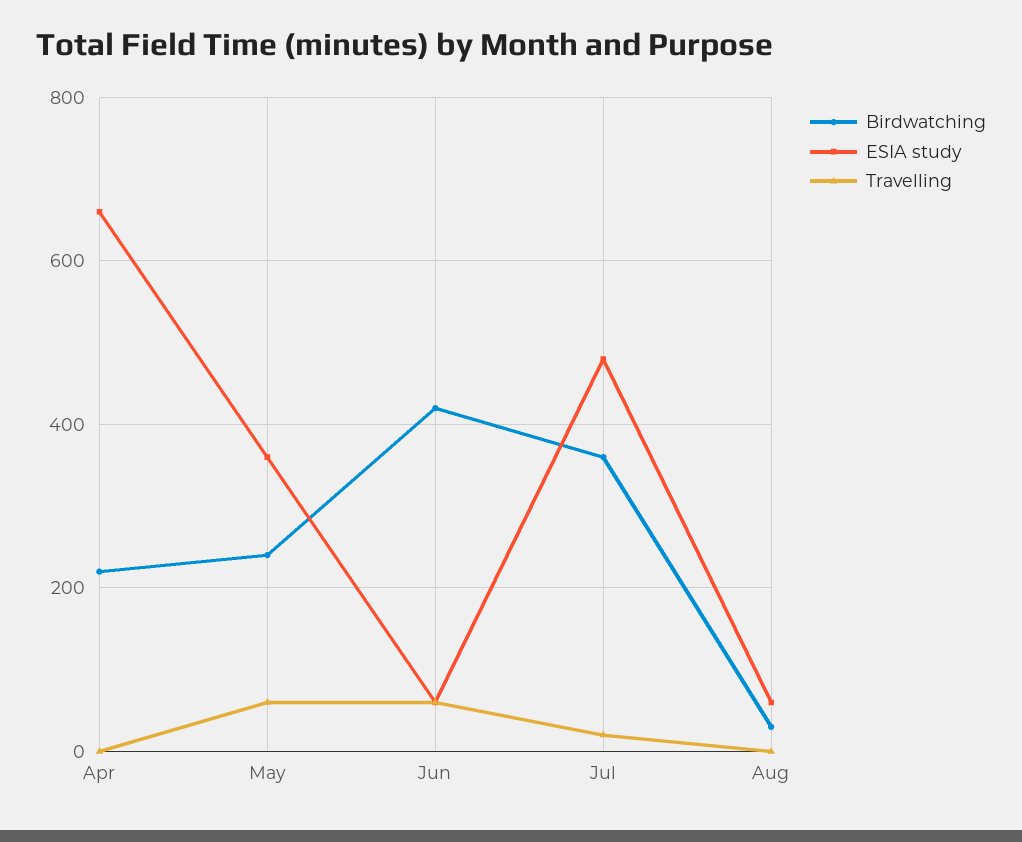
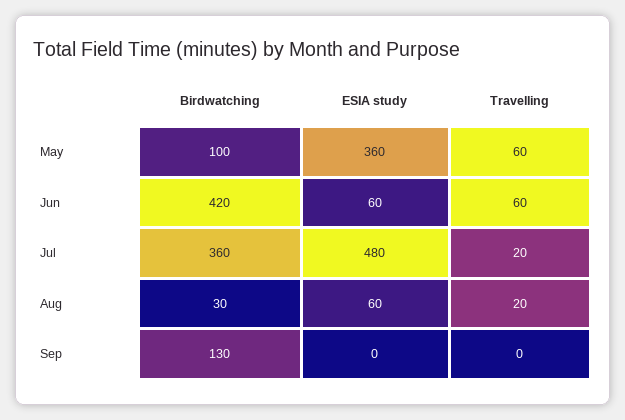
Birdwatching, Apr: 220 -> none
ESIA study, Apr: 660 -> none
Travelling, Apr: 0 -> none
Birdwatching, May: 240 -> 100
Travelling, Aug: 0 -> 20
Birdwatching, Sep: none -> 130
ESIA study, Sep: none -> 0
Travelling, Sep: none -> 0

